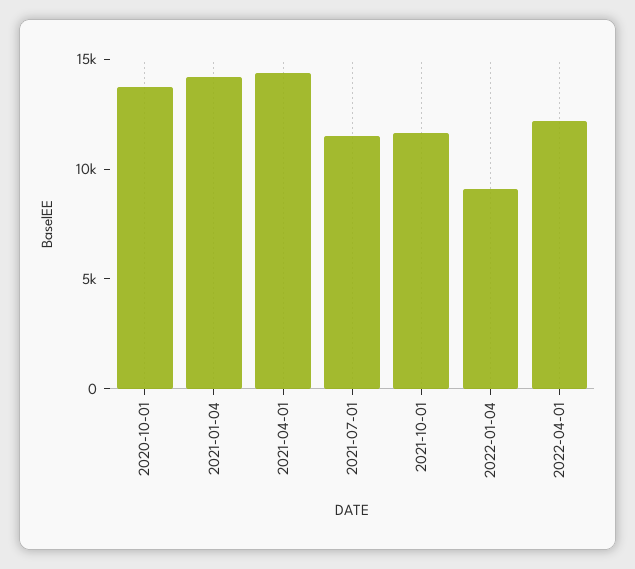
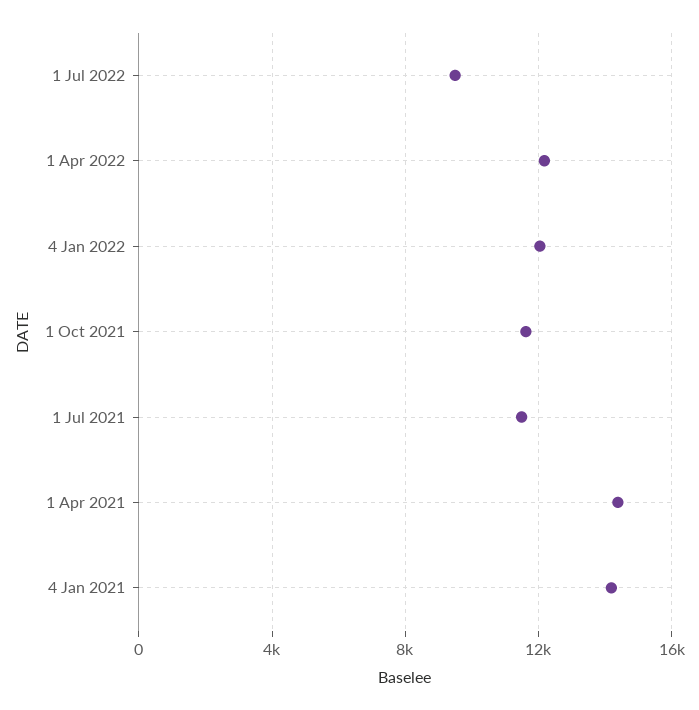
2020-10-01: 14000 -> none
2022-01-04: 9000 -> 12000
1 Jul 2022: none -> 9500

